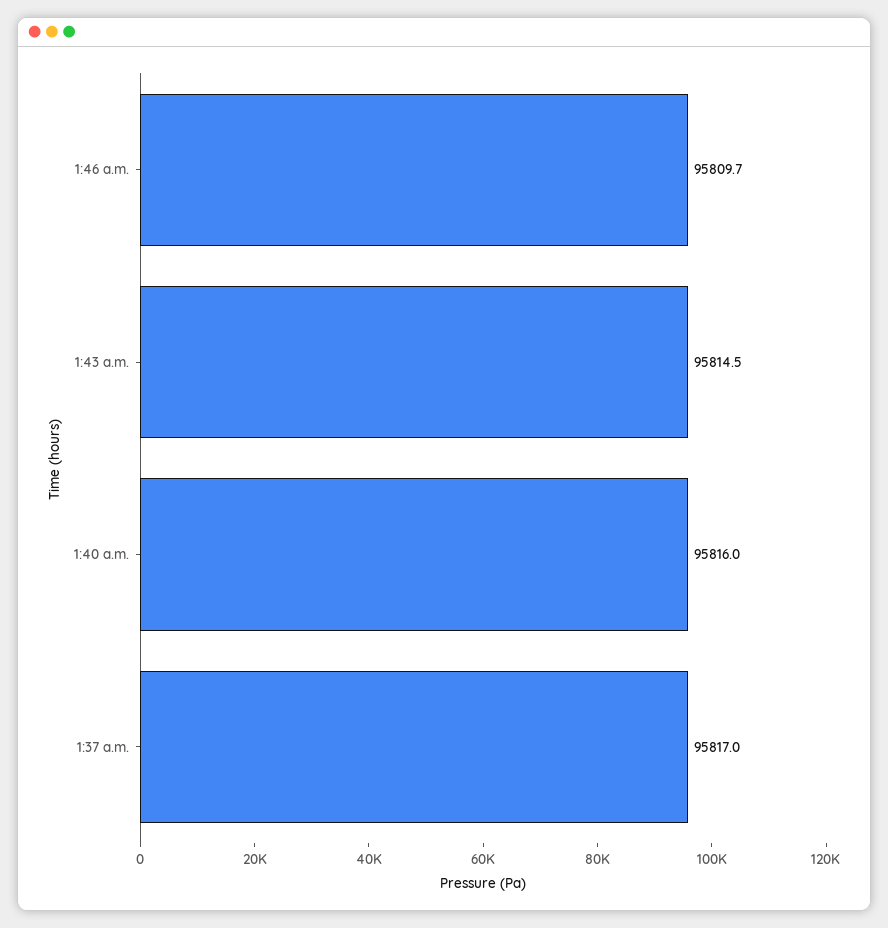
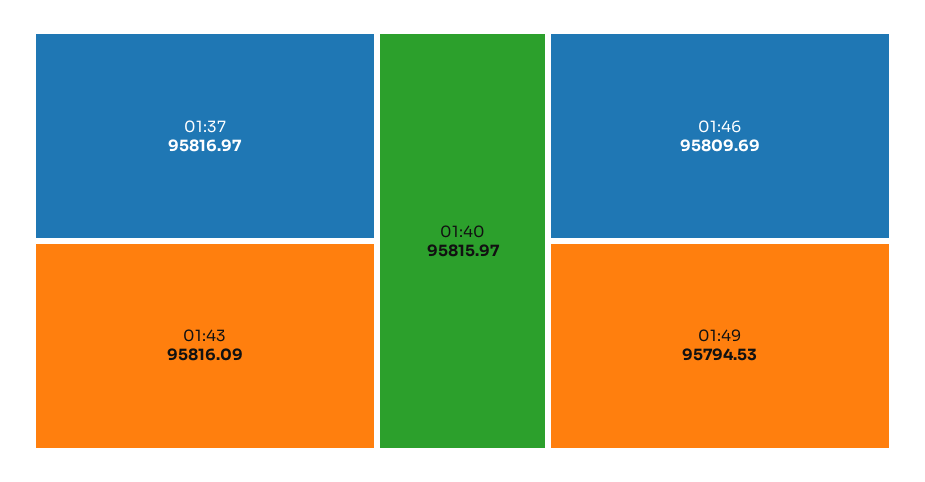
1:43 a.m.: 95814.5 -> 95816.09
01:49: none -> 95794.53

